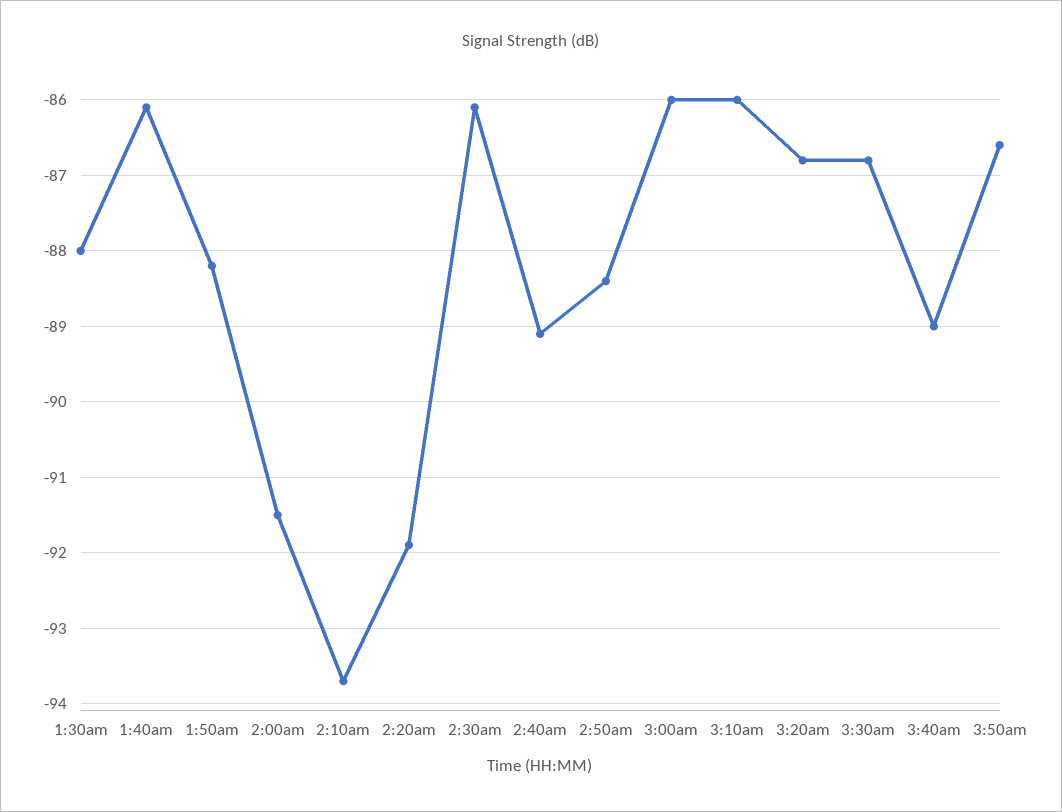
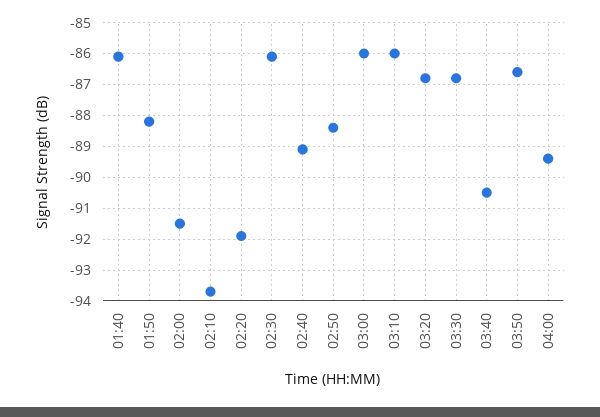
1:30am: -88 -> none
3:40am: -89 -> -90.5
04:00: none -> -89.5

